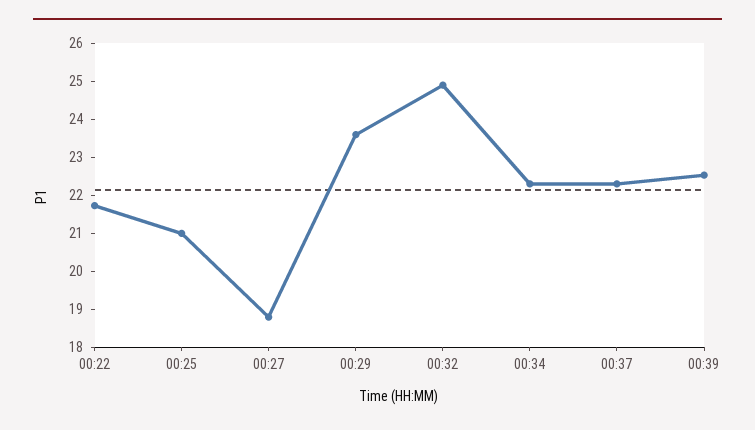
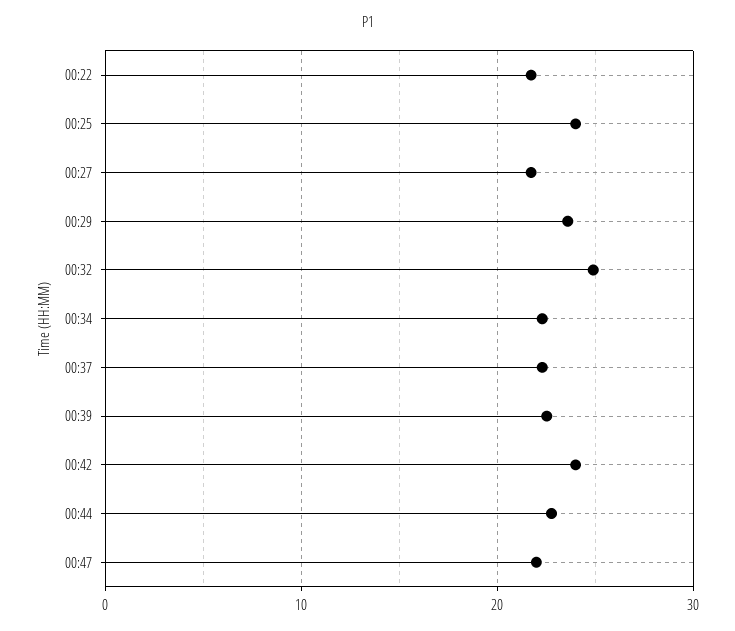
00:25: 21 -> 24
00:27: 18.75 -> 22
00:42: none -> 24
00:44: none -> 23
00:47: none -> 22

